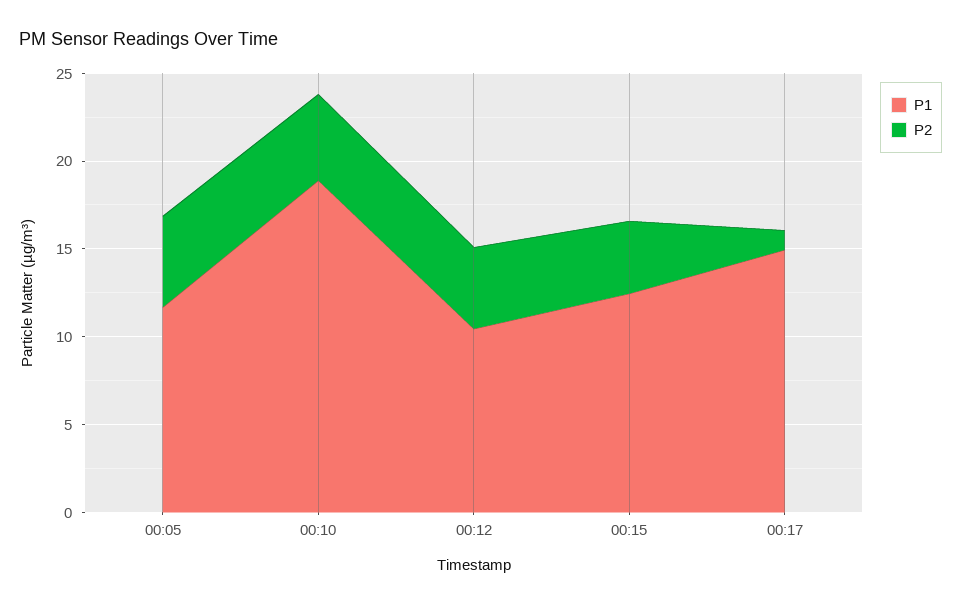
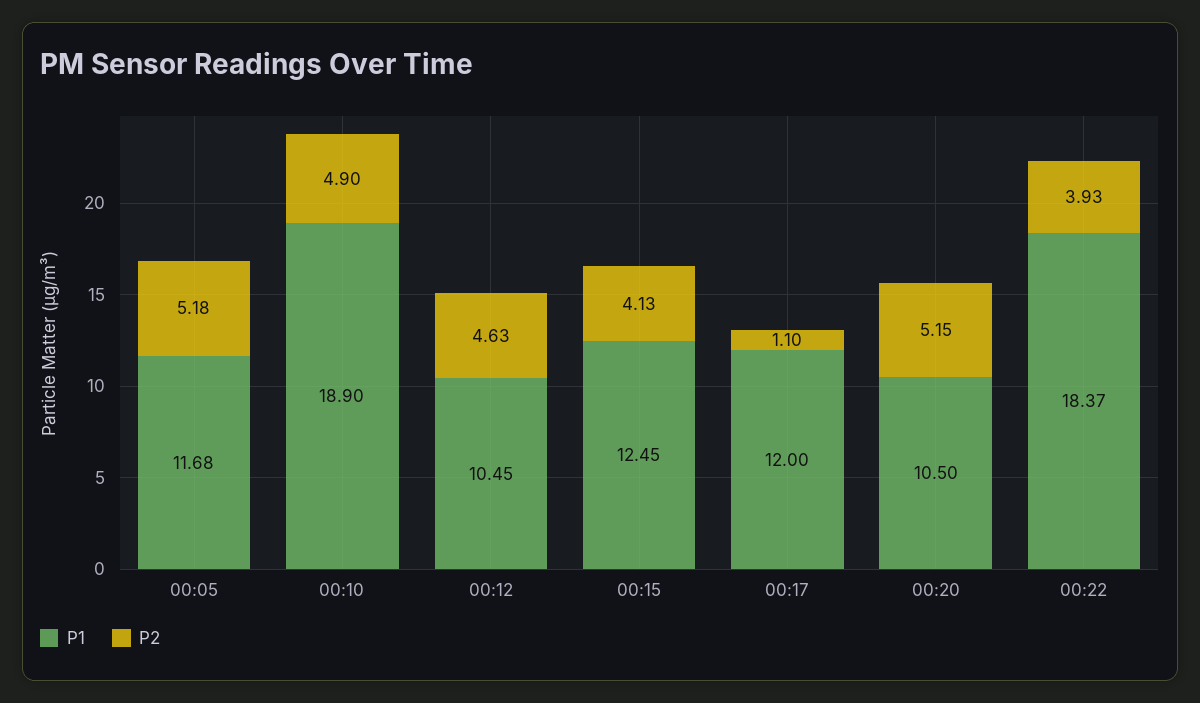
P1, 00:17: 15 -> 12
P1, 00:20: none -> 10.5
P2, 00:20: none -> 5.15
P1, 00:22: none -> 18.37
P2, 00:22: none -> 3.93

